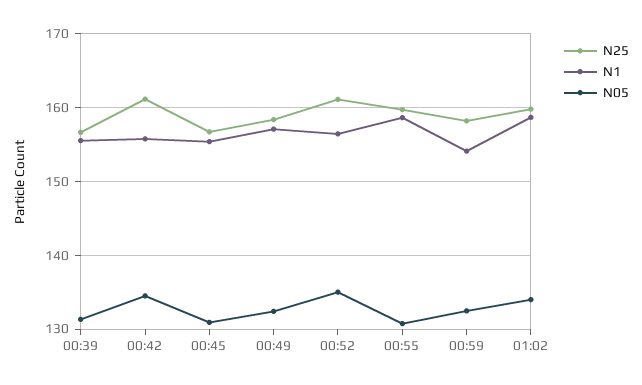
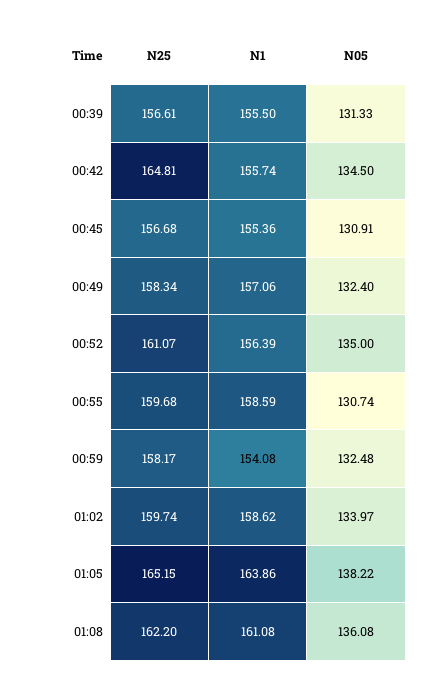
N25, 00:42: 161 -> 164.81
N25, 01:05: none -> 165.15
N1, 01:05: none -> 163.86
N05, 01:05: none -> 138.22
N25, 01:08: none -> 162.2
N1, 01:08: none -> 161.08
N05, 01:08: none -> 136.08

